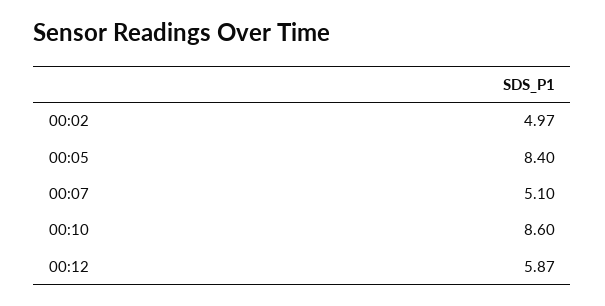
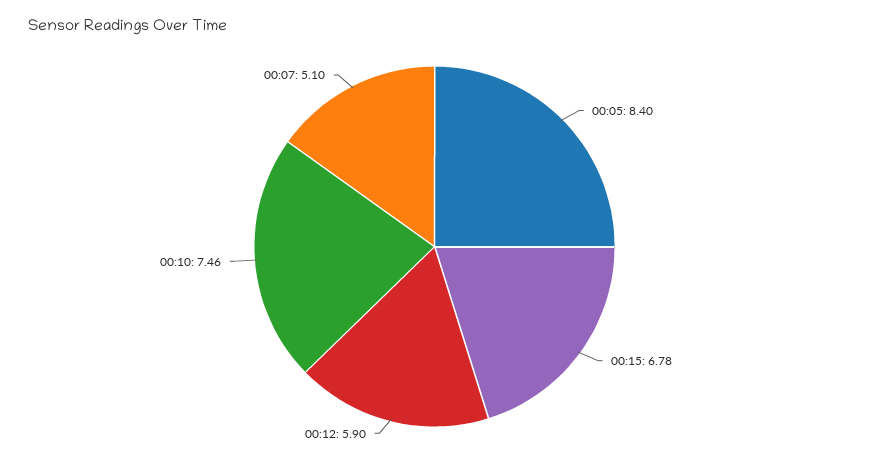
00:02: 4.97 -> none
00:10: 8.6 -> 7.46
00:12: 5.87 -> 5.9
00:15: none -> 6.78

